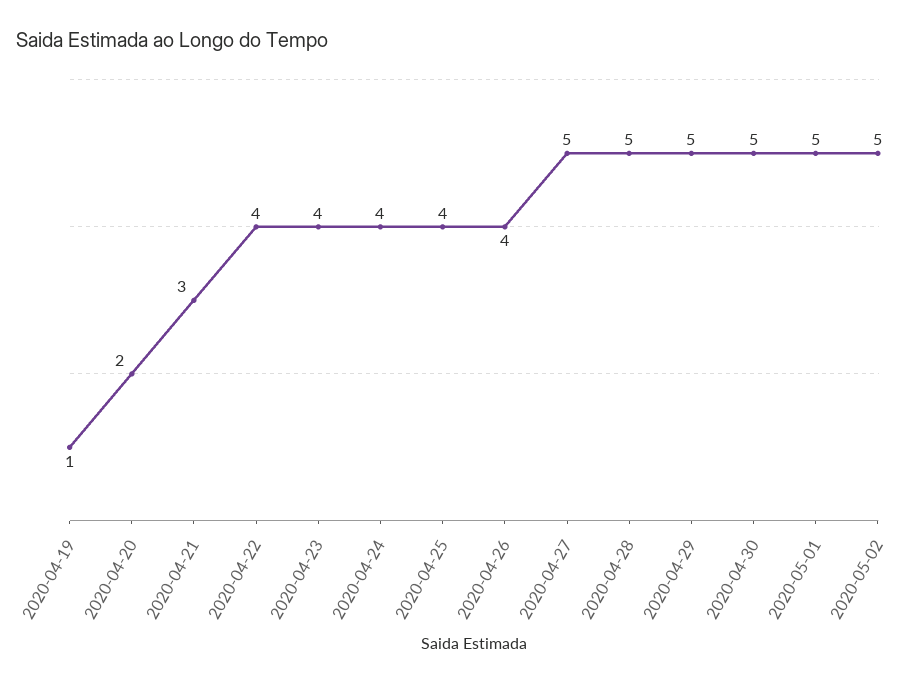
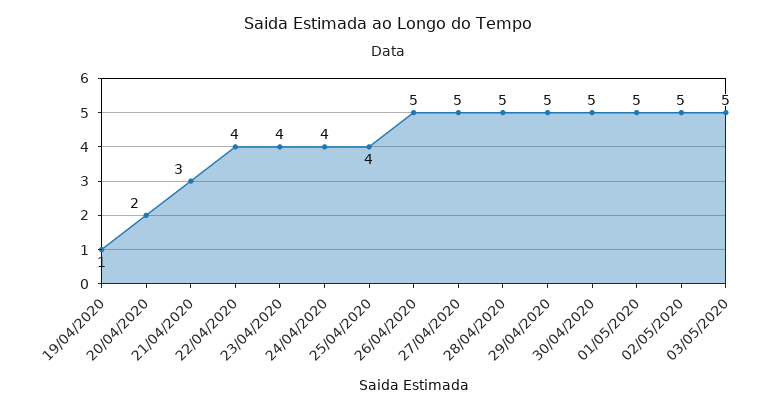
2020-04-26: 4 -> 5
03/05/2020: none -> 5

